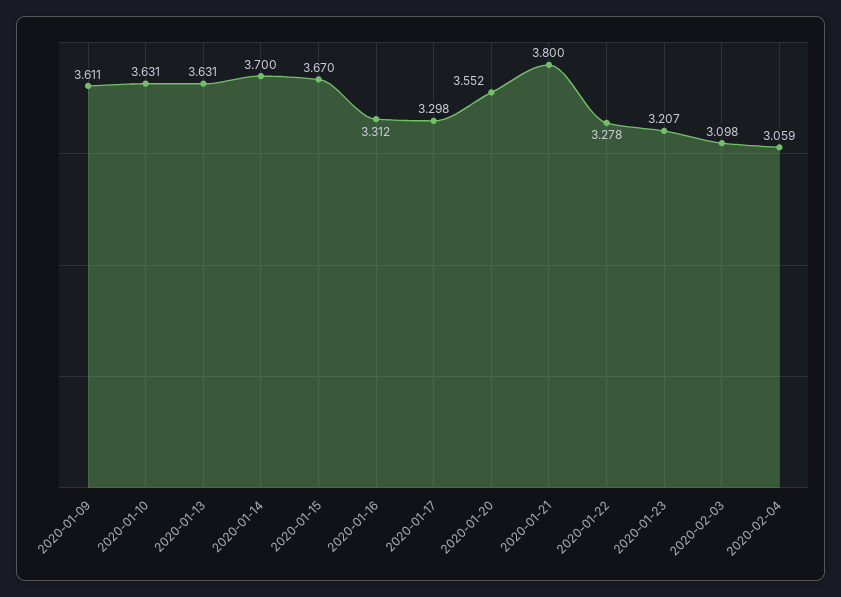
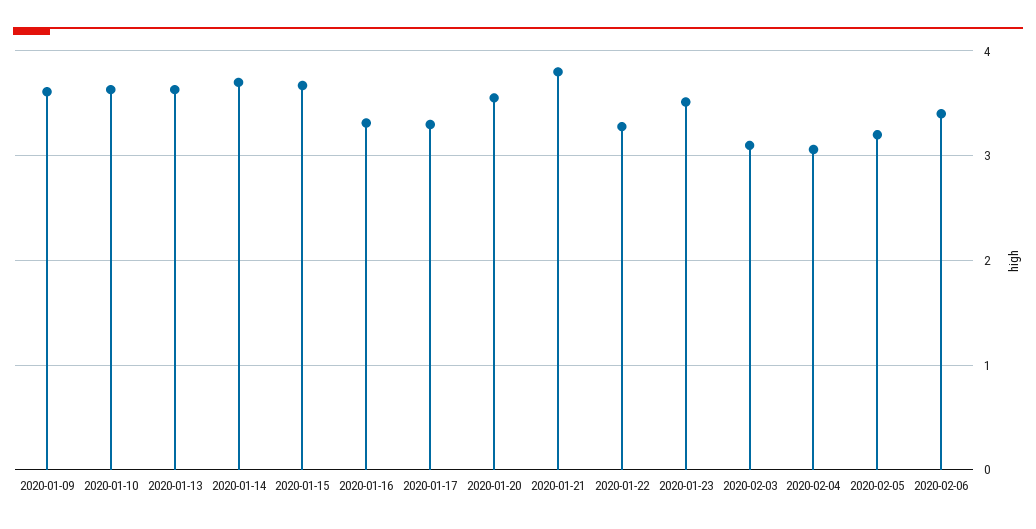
2020-01-23: 3.207 -> 3.5
2020-02-05: none -> 3.2
2020-02-06: none -> 3.4

